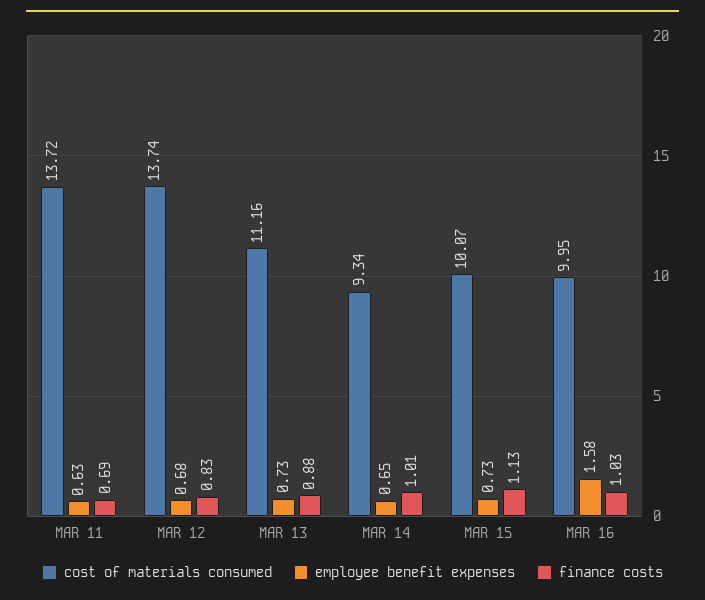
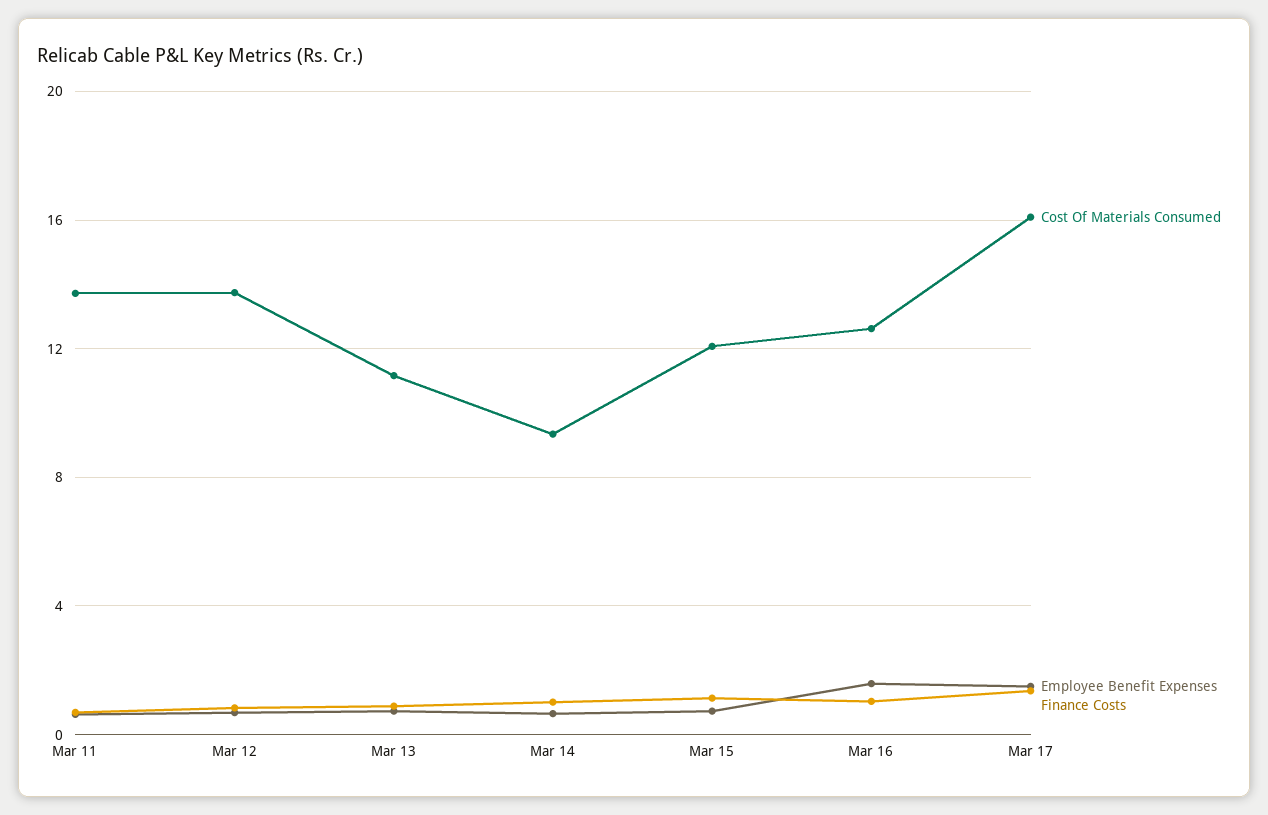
cost of materials consumed, MAR 15: 10.07 -> 12
cost of materials consumed, MAR 16: 9.95 -> 12.5
cost of materials consumed, Mar 17: none -> 16
employee benefit expenses, Mar 17: none -> 1.5
finance costs, Mar 17: none -> 1.5

